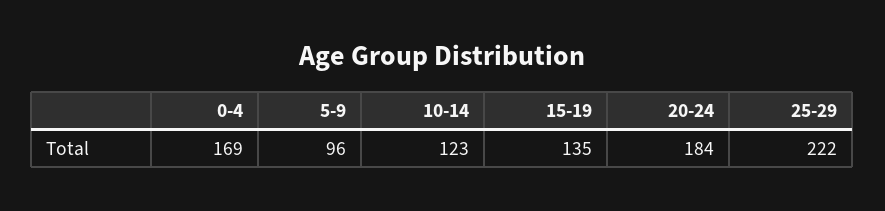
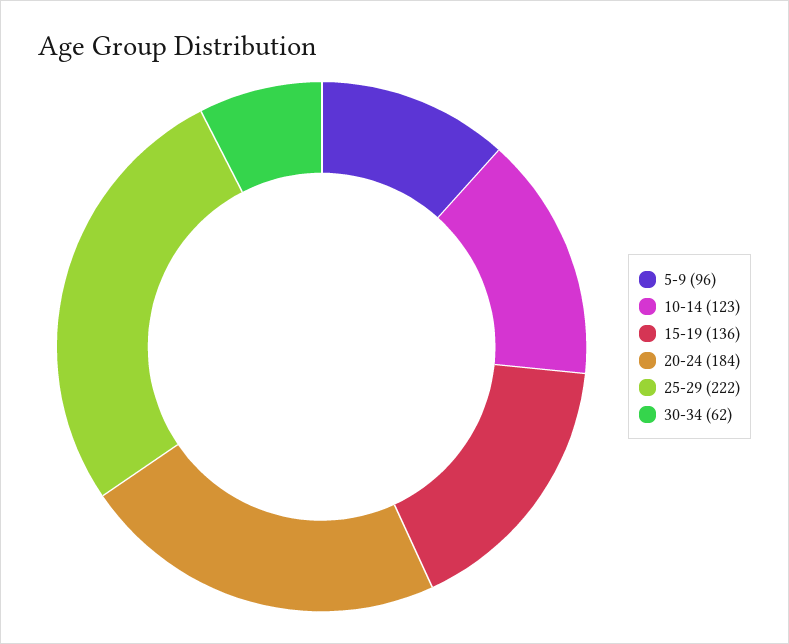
0-4: 169 -> none
15-19: 135 -> 136
30-34: none -> 62

